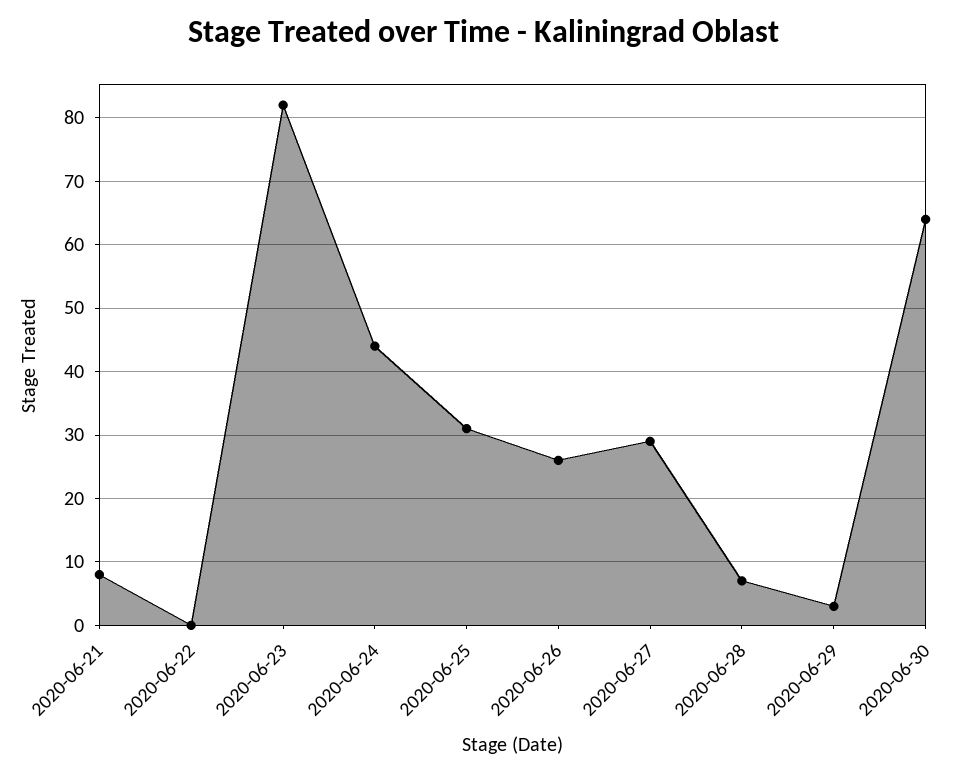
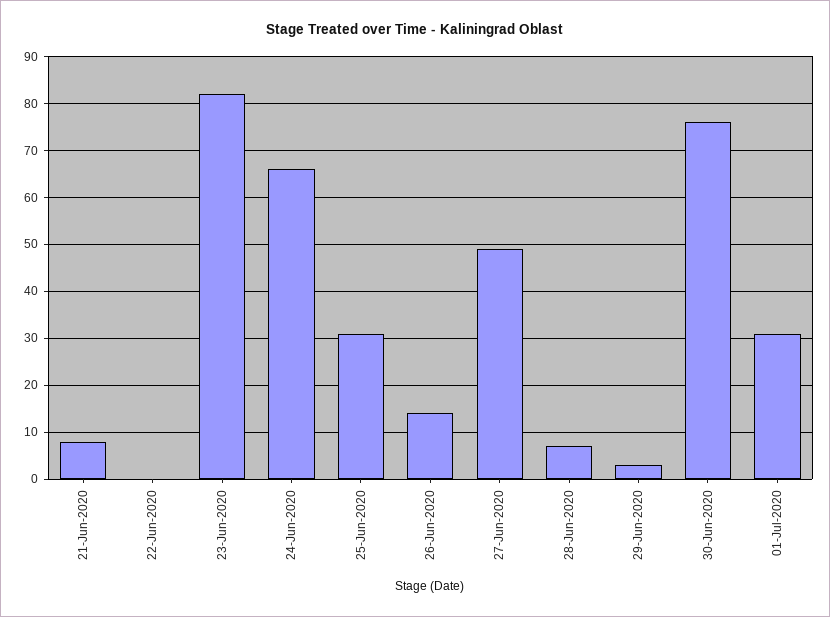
2020-06-24: 44 -> 65
2020-06-26: 26 -> 15
2020-06-27: 29 -> 50
2020-06-30: 64 -> 75
01-Jul-2020: none -> 30

